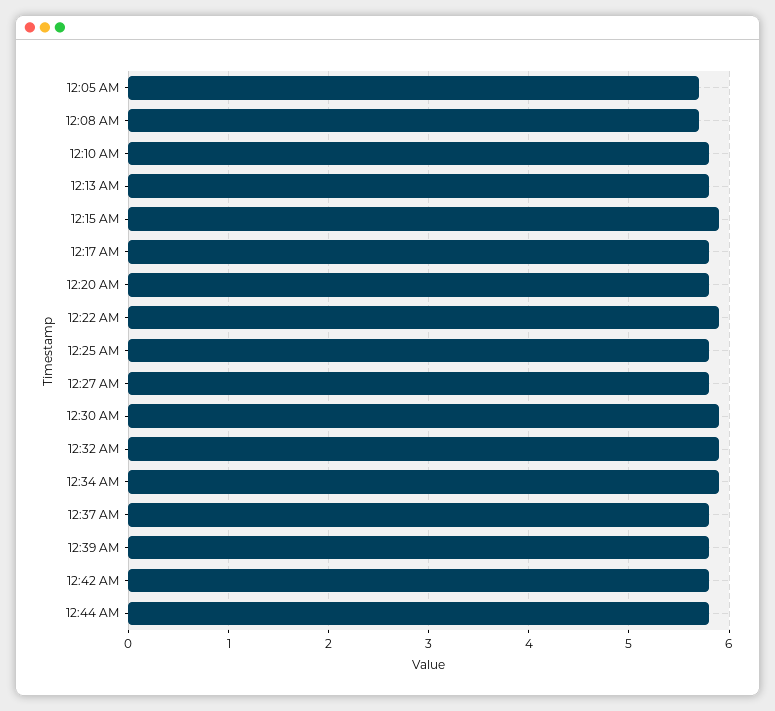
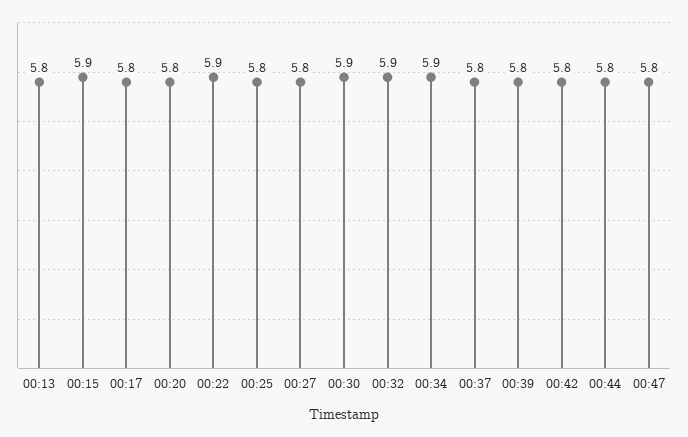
12:05 AM: 5.7 -> none
12:08 AM: 5.7 -> none
12:10 AM: 5.8 -> none
00:47: none -> 5.8

